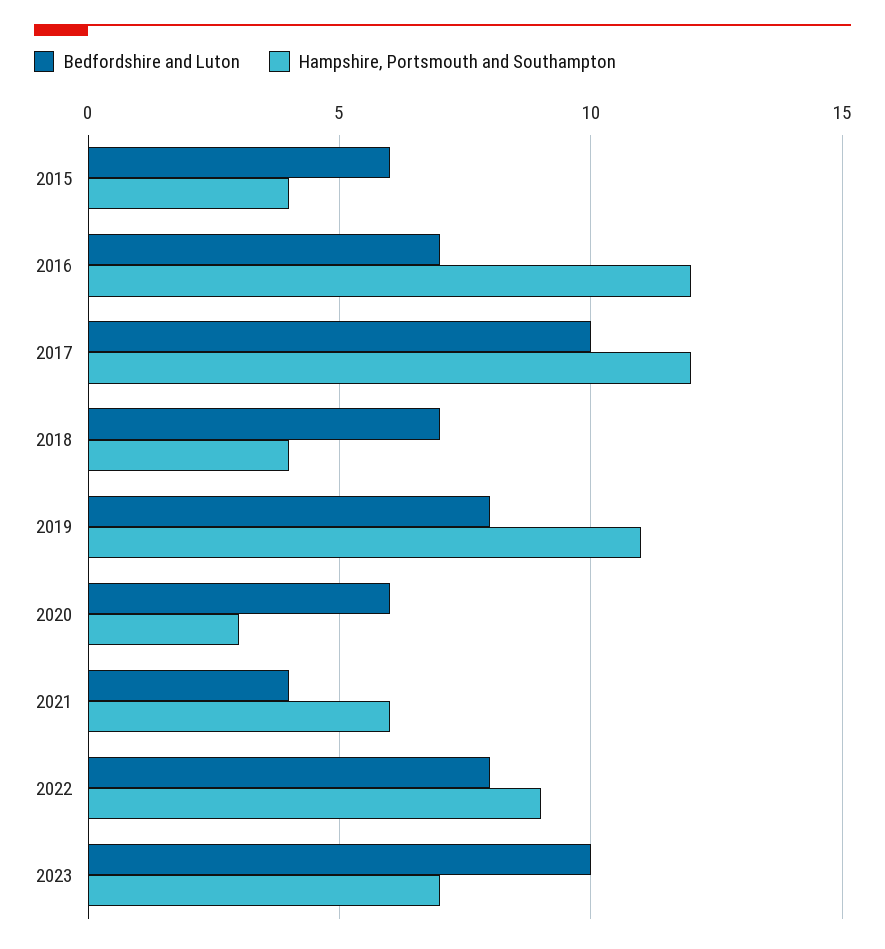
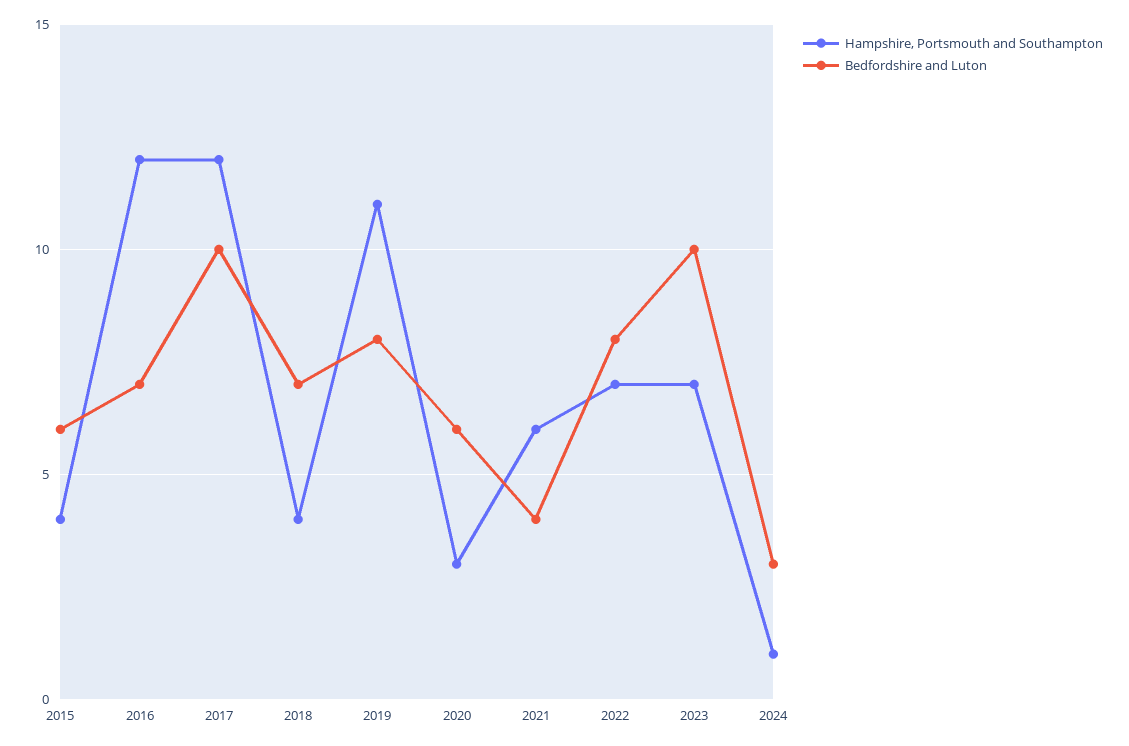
Hampshire, Portsmouth and Southampton, 2022: 9 -> 7
Hampshire, Portsmouth and Southampton, 2024: none -> 1
Bedfordshire and Luton, 2024: none -> 3

